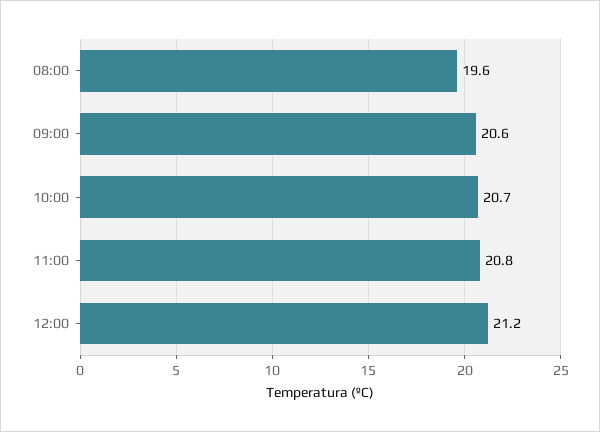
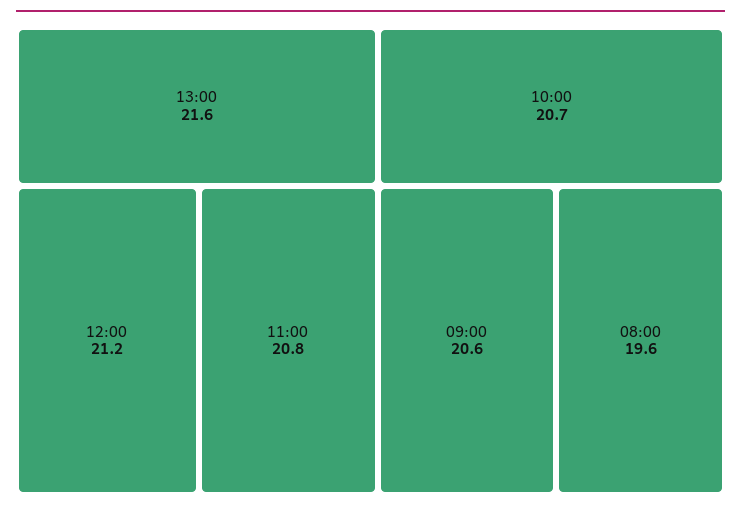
13:00: none -> 21.6

